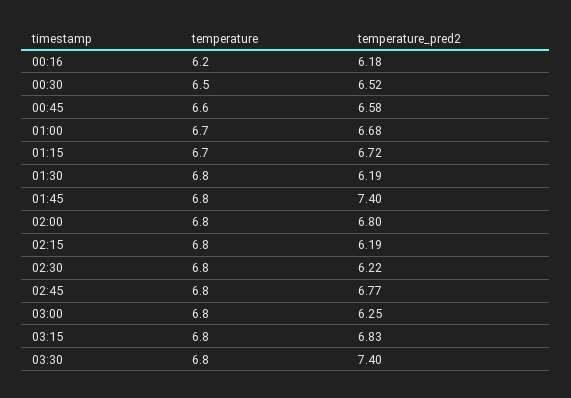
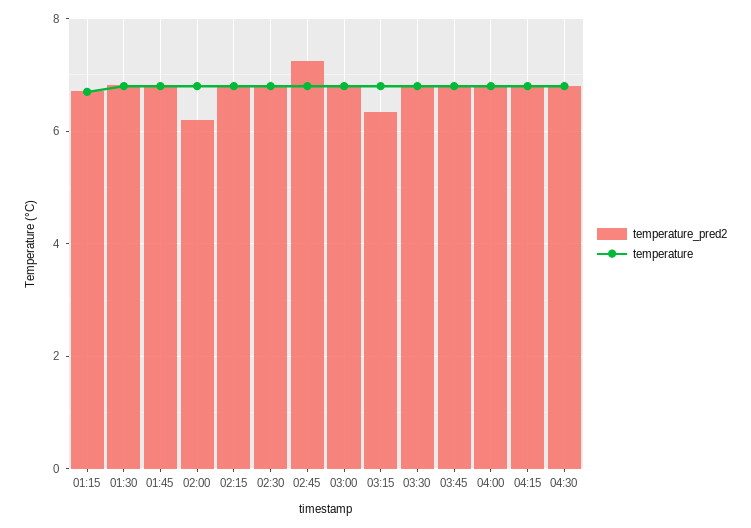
temperature, 00:16: 6.2 -> none
temperature_pred2, 00:16: 6.18 -> none
temperature, 00:30: 6.5 -> none
temperature_pred2, 00:30: 6.52 -> none
temperature, 00:45: 6.6 -> none
temperature_pred2, 00:45: 6.58 -> none
temperature, 01:00: 6.7 -> none
temperature_pred2, 01:00: 6.68 -> none
temperature_pred2, 01:30: 6.19 -> 6.8
temperature_pred2, 01:45: 7.4 -> 6.8
temperature_pred2, 02:00: 6.8 -> 6.2
temperature_pred2, 02:15: 6.19 -> 6.8
temperature_pred2, 02:30: 6.22 -> 6.8
temperature_pred2, 02:45: 6.77 -> 7.2
temperature_pred2, 03:00: 6.25 -> 6.8
temperature_pred2, 03:15: 6.83 -> 6.4
temperature_pred2, 03:30: 7.4 -> 6.8
temperature_pred2, 03:45: none -> 6.8
temperature, 03:45: none -> 6.8
temperature_pred2, 04:00: none -> 6.8
temperature, 04:00: none -> 6.8
temperature_pred2, 04:15: none -> 6.8
temperature, 04:15: none -> 6.8
temperature_pred2, 04:30: none -> 6.8
temperature, 04:30: none -> 6.8

